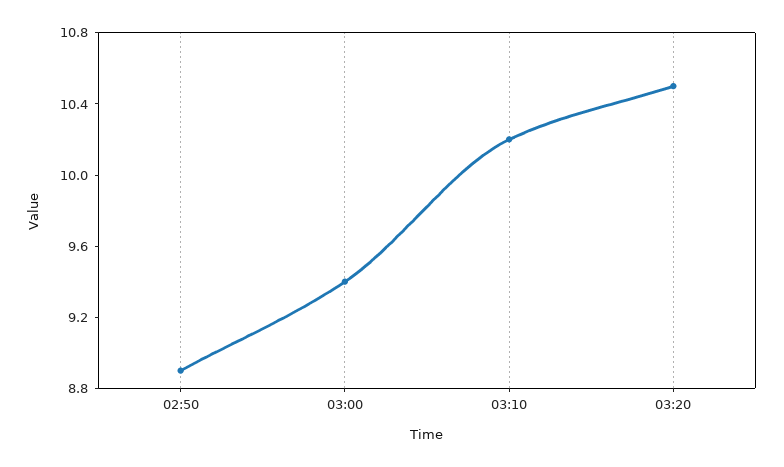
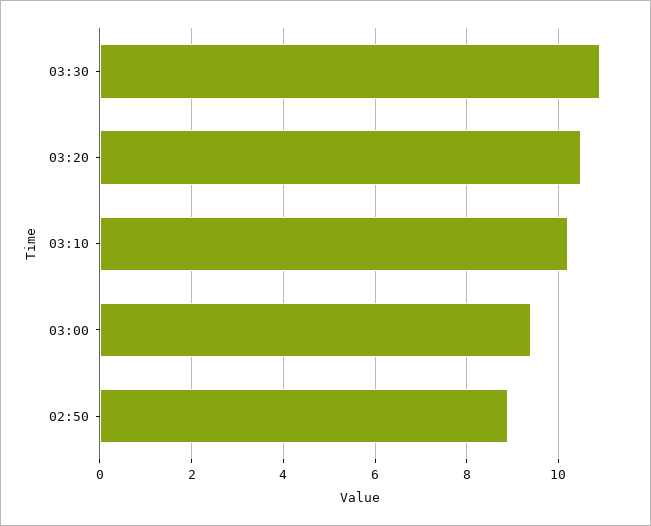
03:30: none -> 11

